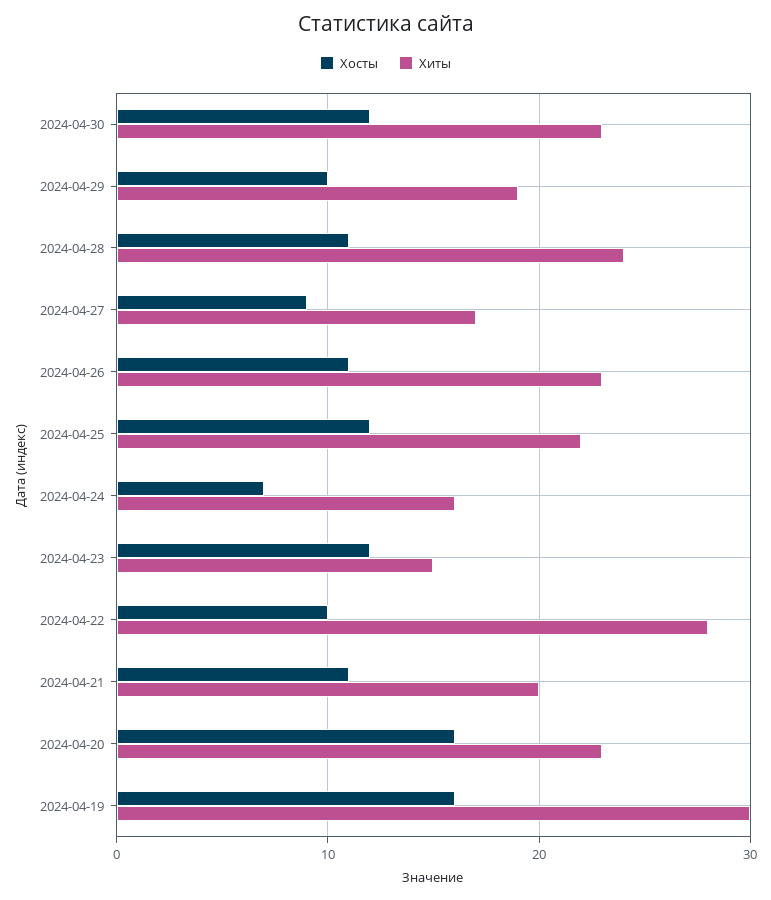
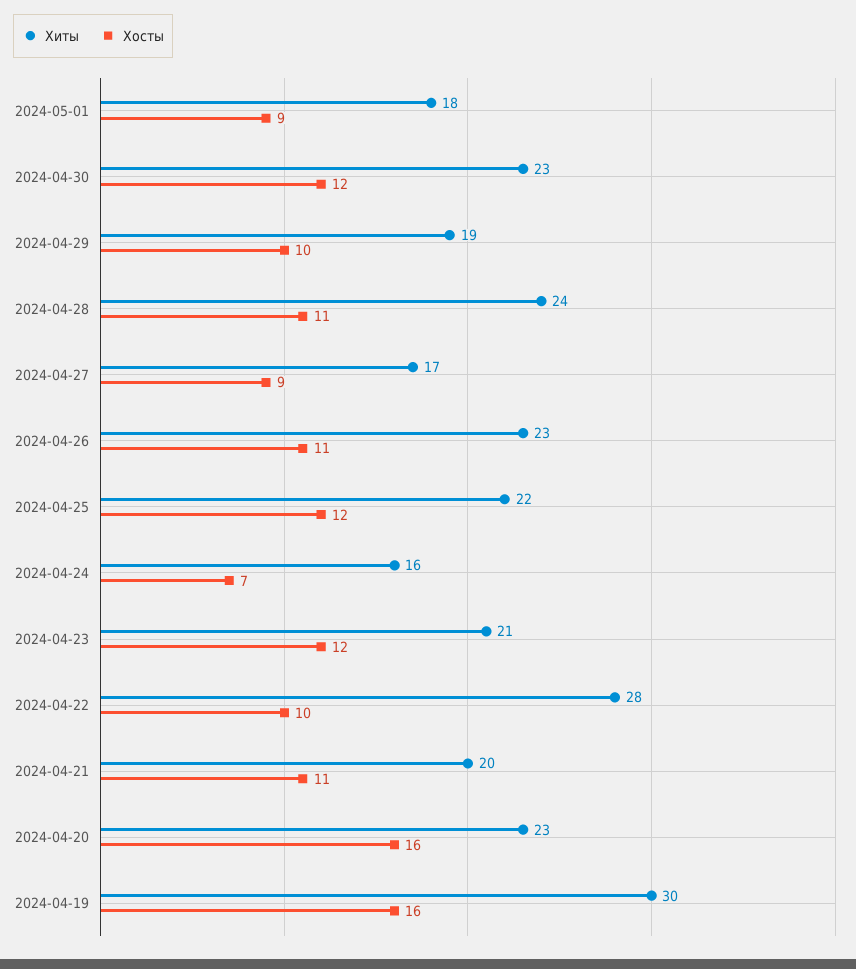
Хиты, 2024-04-23: 15 -> 21
Хиты, 2024-05-01: none -> 18
Хосты, 2024-05-01: none -> 9

